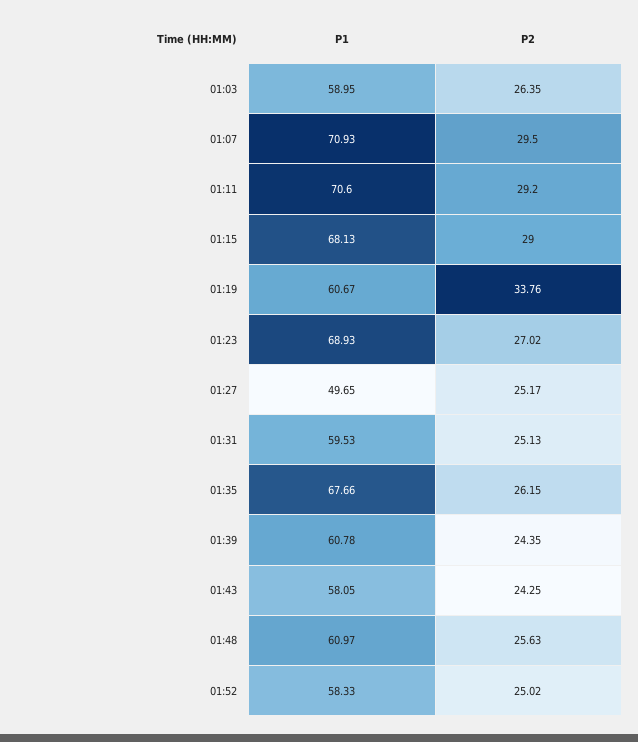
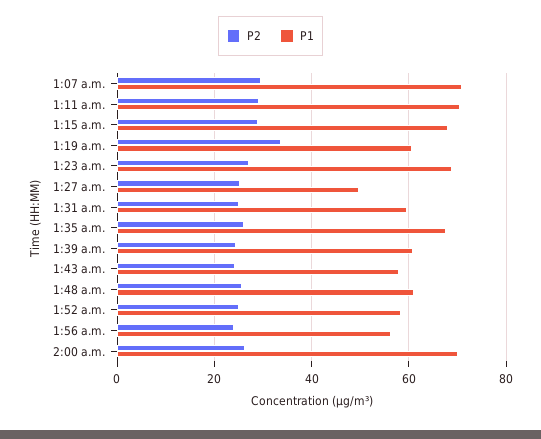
P1, 01:03: 58.95 -> none
P2, 01:03: 26.35 -> none
P2, 1:56 a.m.: none -> 24
P1, 1:56 a.m.: none -> 56
P2, 2:00 a.m.: none -> 26
P1, 2:00 a.m.: none -> 70

